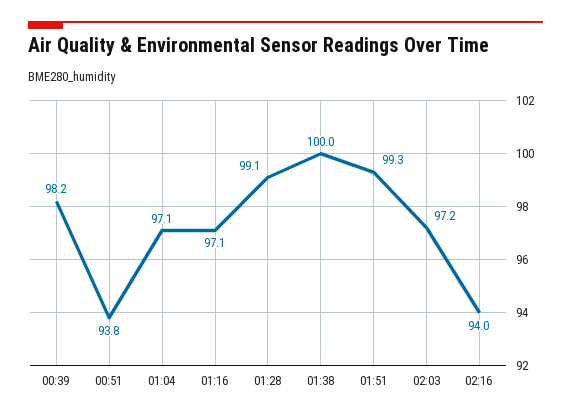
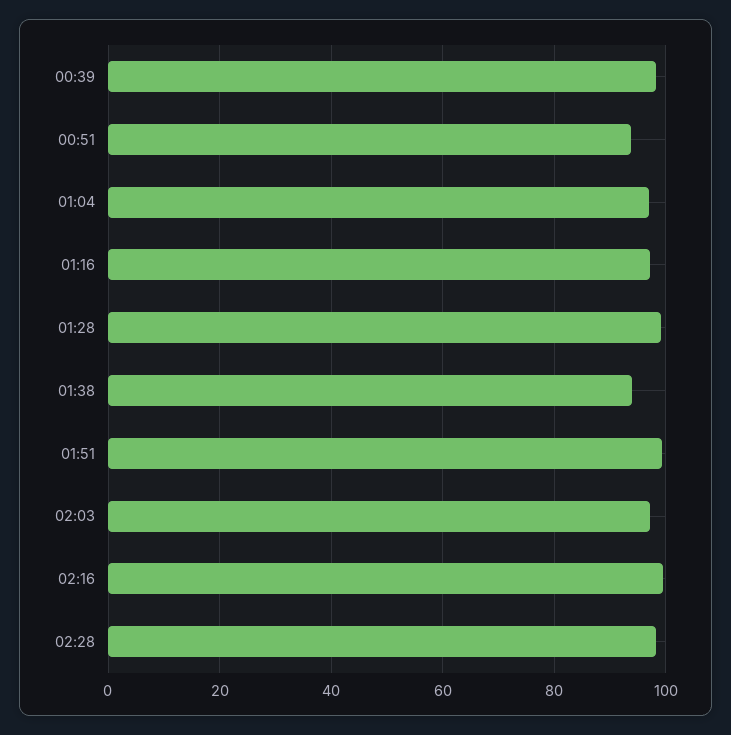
01:38: 100 -> 94
02:16: 94 -> 100
02:28: none -> 98

